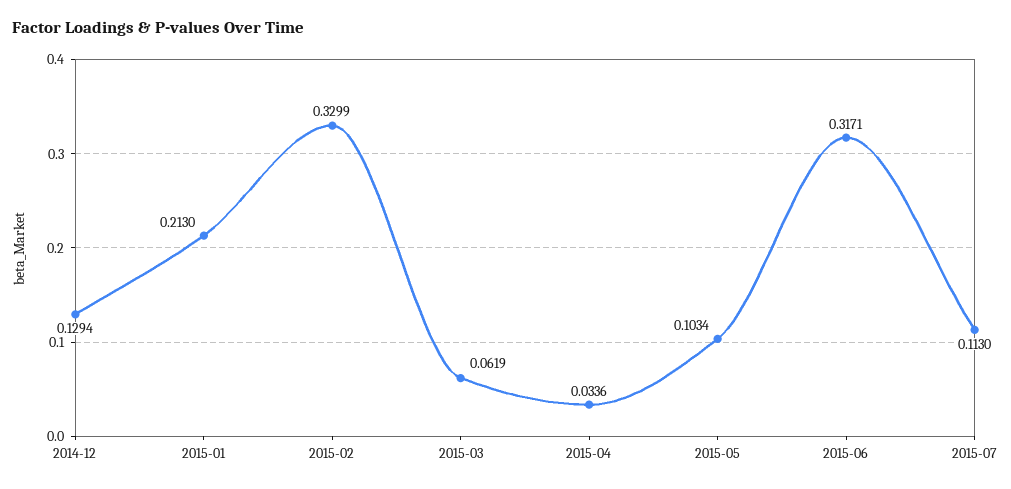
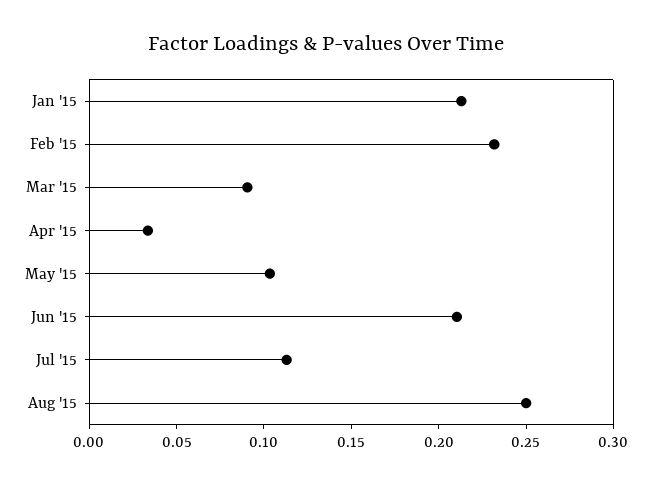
2014-12: 0.1294 -> none
2015-02: 0.3299 -> 0.23
2015-03: 0.0619 -> 0.09
2015-06: 0.3171 -> 0.21
Aug '15: none -> 0.25

